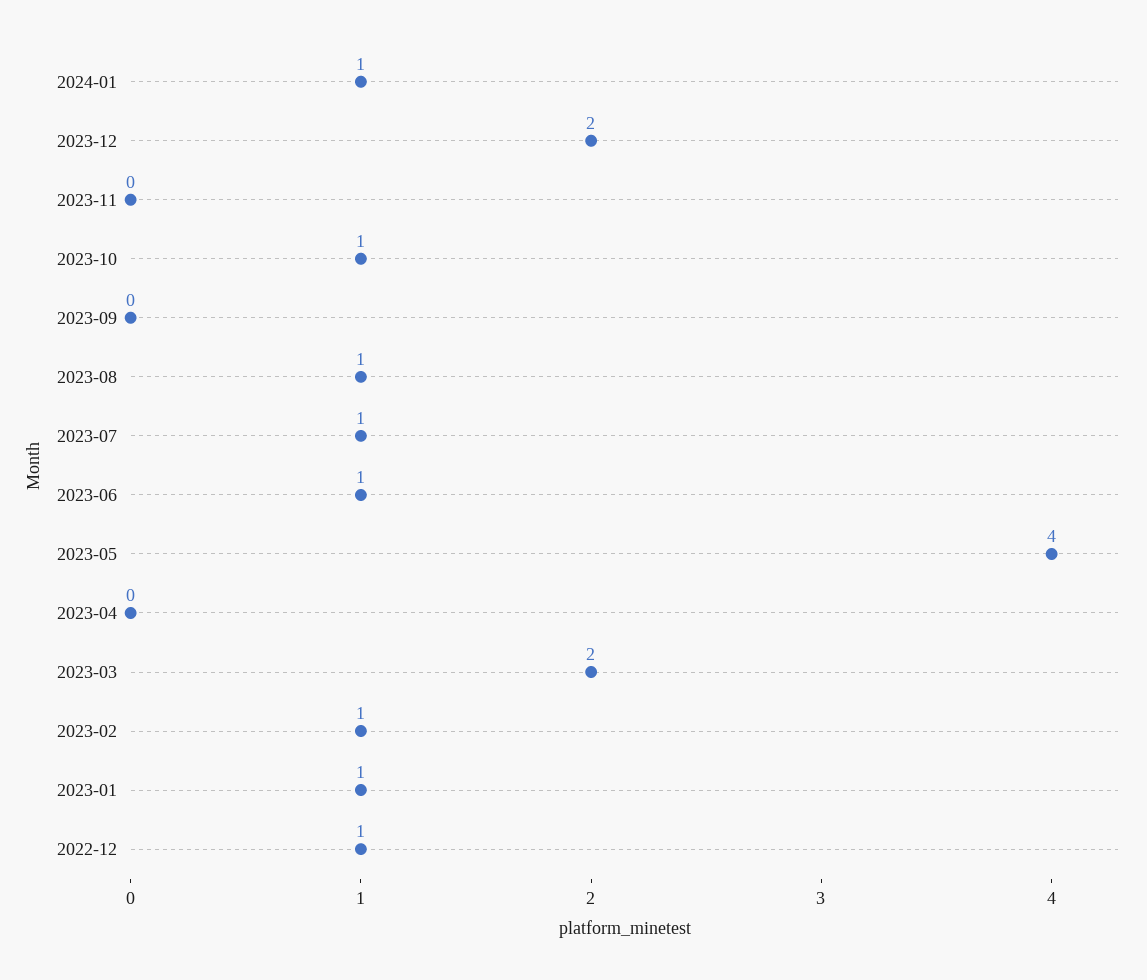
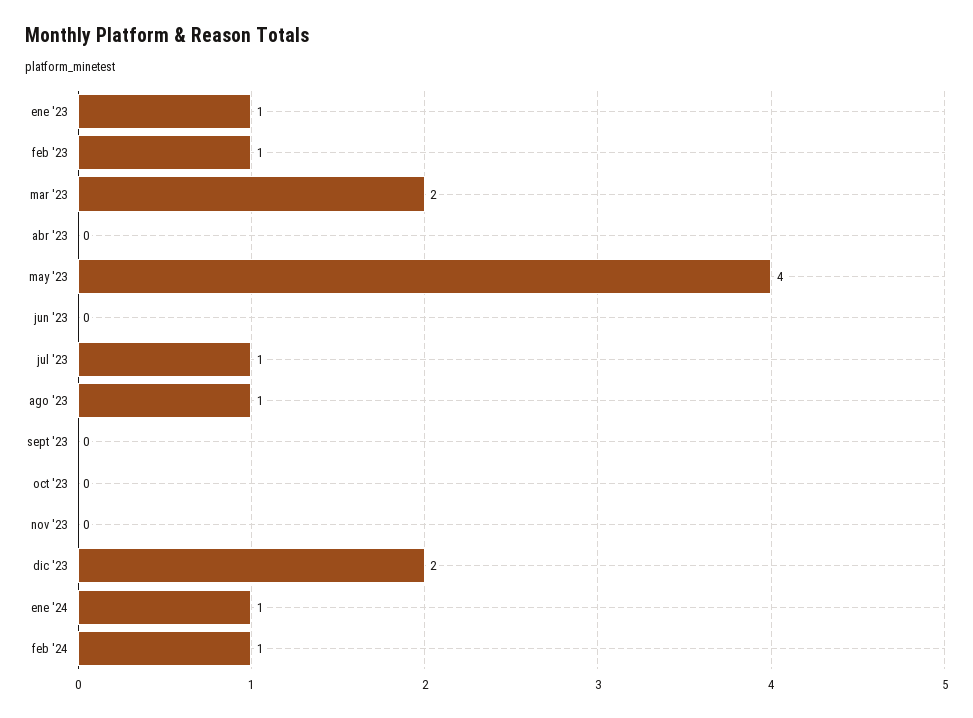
2023-10: 1 -> 0
2023-06: 1 -> 0
2022-12: 1 -> none
feb '24: none -> 1

